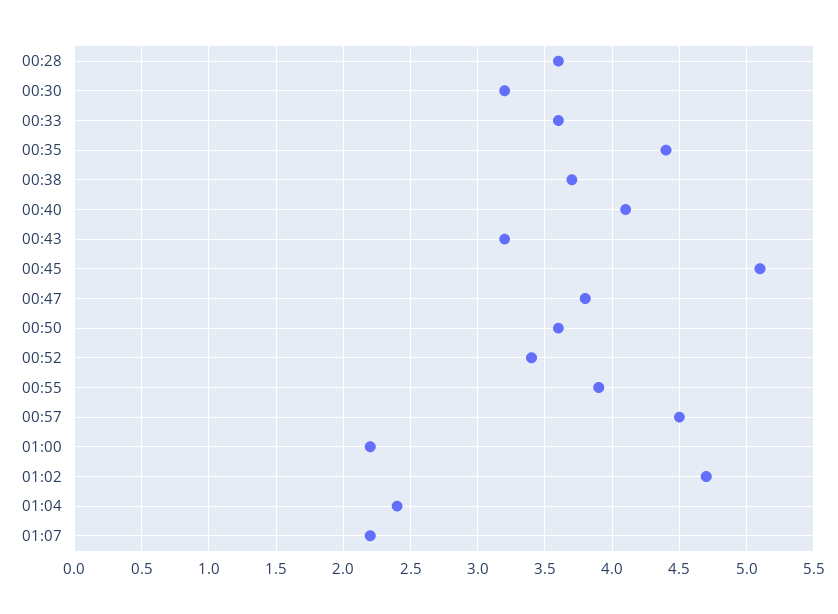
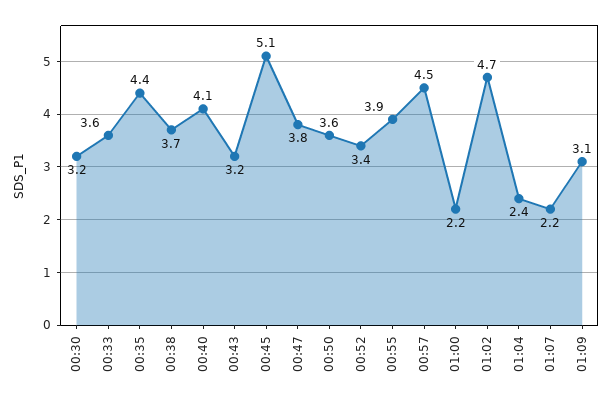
00:28: 3.6 -> none
01:09: none -> 3.1

